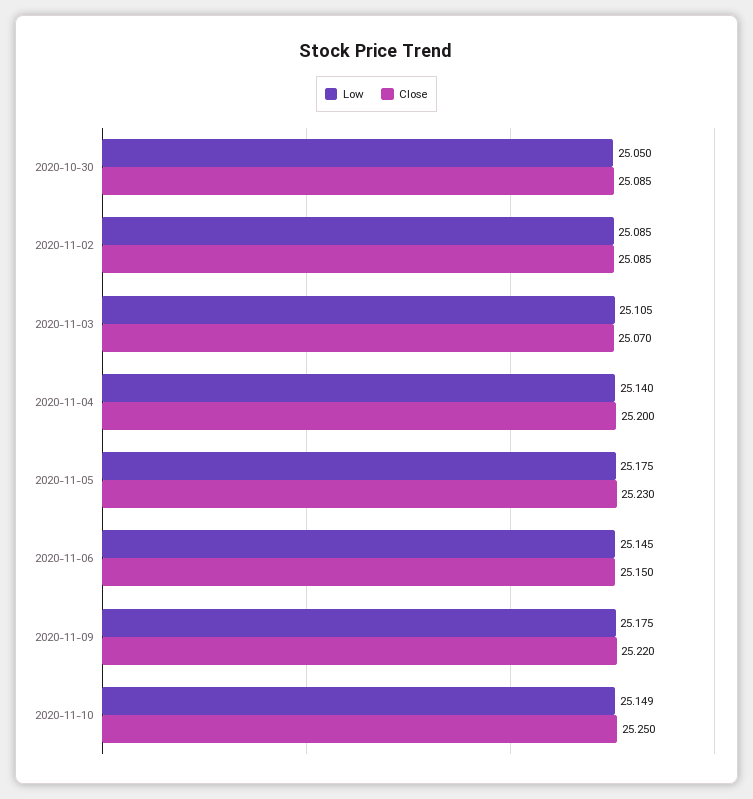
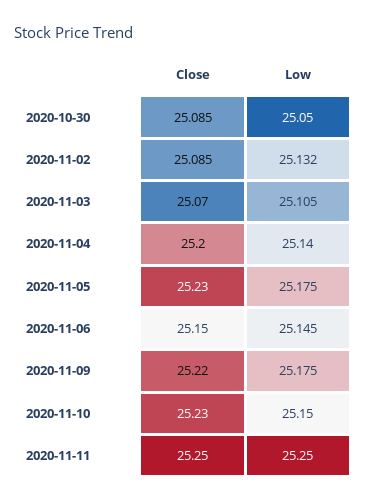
Low, 2020-11-02: 25.085 -> 25.132
Low, 2020-11-10: 25.149 -> 25.15
Close, 2020-11-10: 25.25 -> 25.23
Close, 2020-11-11: none -> 25.25
Low, 2020-11-11: none -> 25.25

